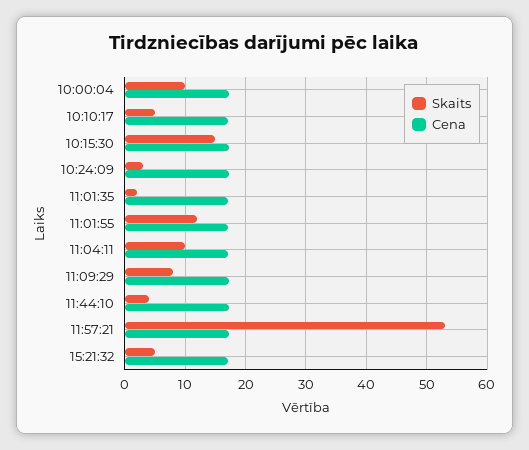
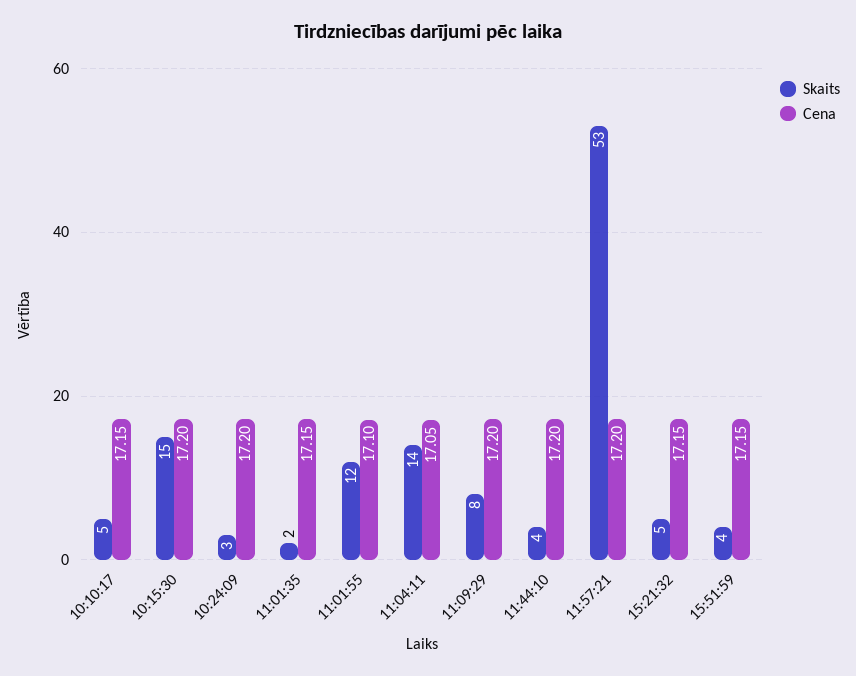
Skaits, 10:00:04: 10 -> none
Cena, 10:00:04: 17 -> none
Skaits, 11:04:11: 10 -> 14
Skaits, 15:51:59: none -> 4
Cena, 15:51:59: none -> 17.15

